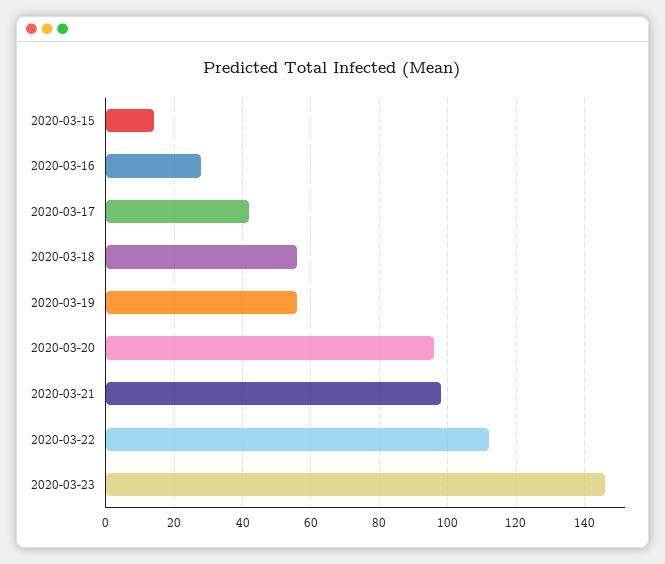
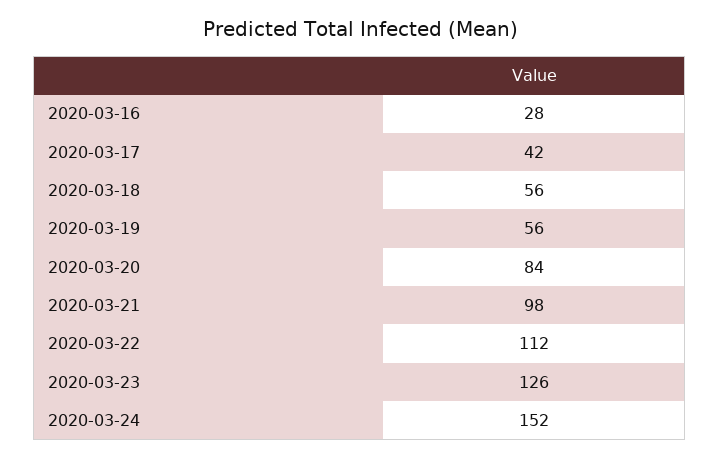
2020-03-15: 15 -> none
2020-03-20: 95 -> 84
2020-03-23: 145 -> 126
2020-03-24: none -> 152

